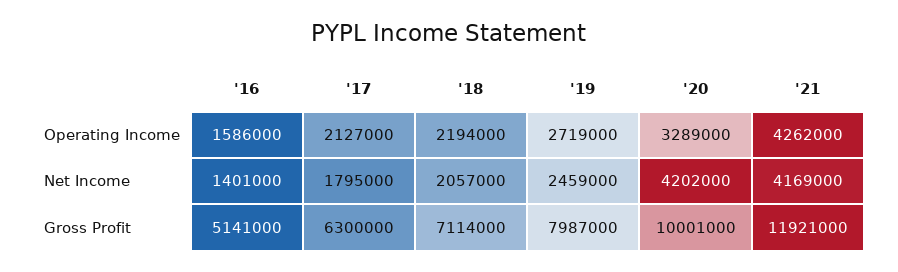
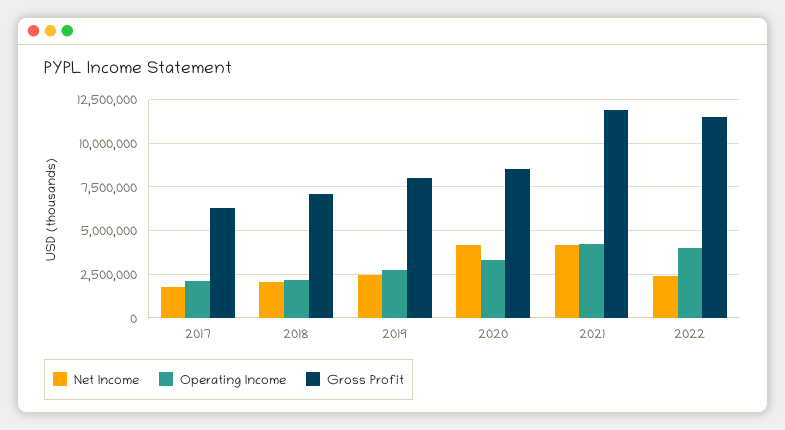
Operating Income, '16: 1586000 -> none
Net Income, '16: 1401000 -> none
Gross Profit, '16: 5141000 -> none
Gross Profit, '20: 10001000 -> 8500000
Net Income, 2022: none -> 2500000
Operating Income, 2022: none -> 4000000
Gross Profit, 2022: none -> 11500000

